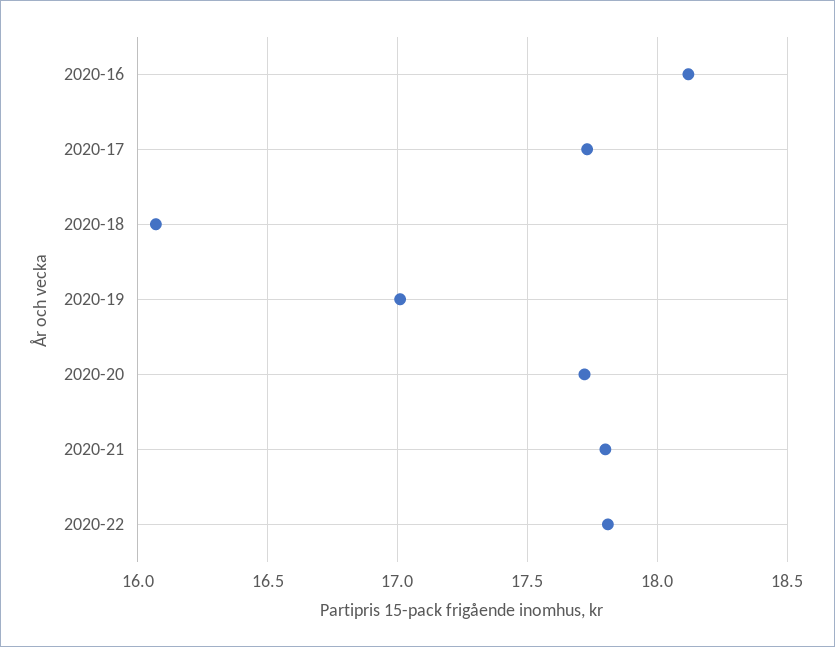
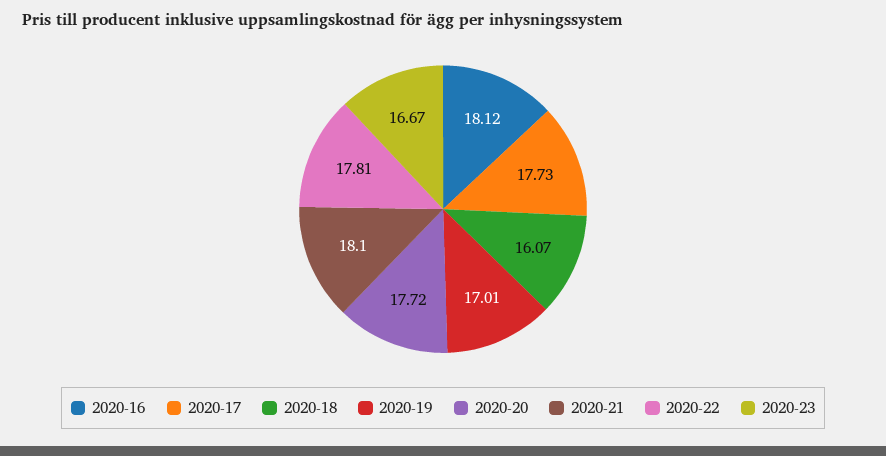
2020-21: 17.8 -> 18.1
2020-23: none -> 16.67

